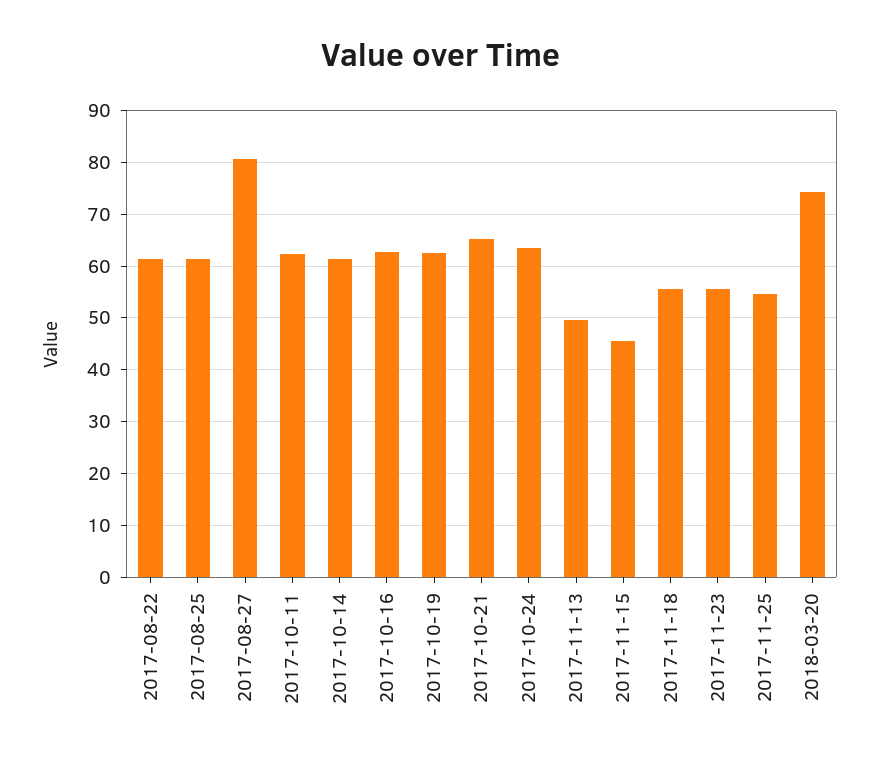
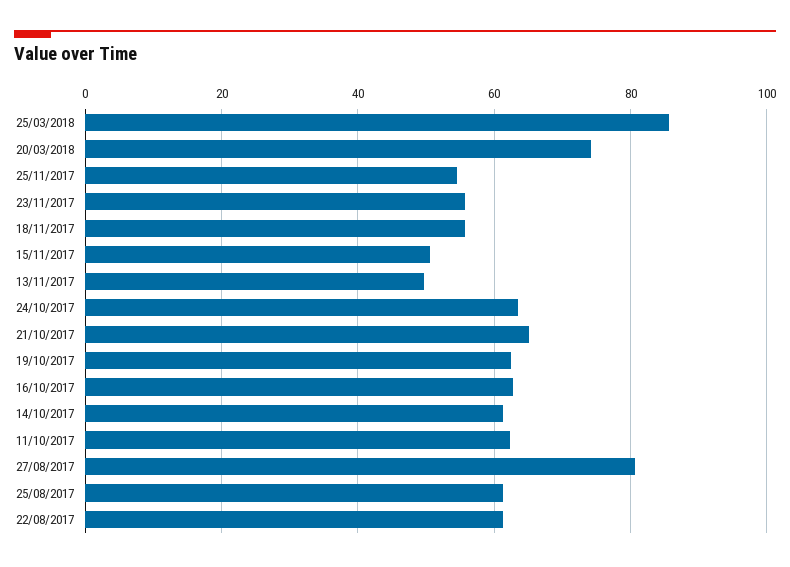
2017-11-15: 46 -> 50
25/03/2018: none -> 86

